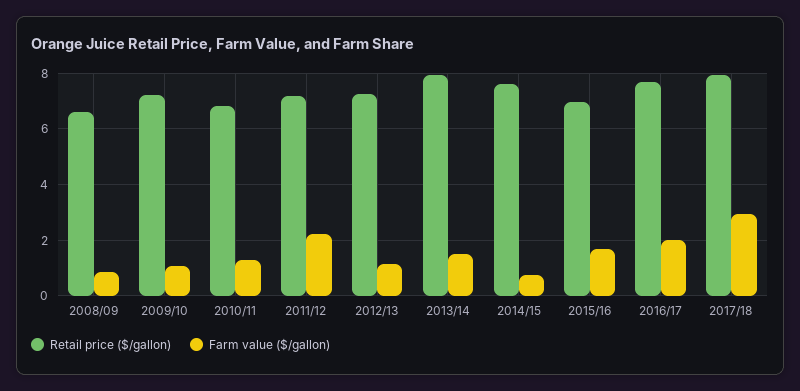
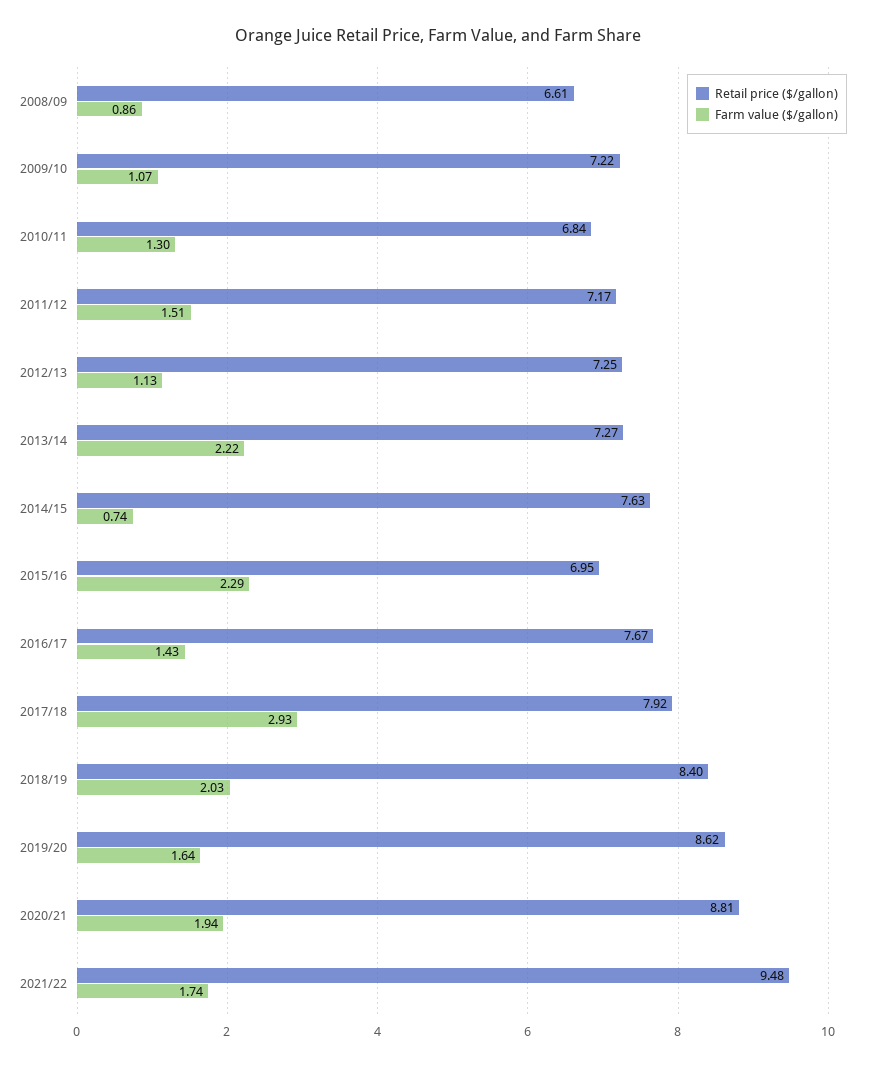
Farm value ($/gallon), 2011/12: 2.25 -> 1.51
Retail price ($/gallon), 2013/14: 8 -> 7.27
Farm value ($/gallon), 2013/14: 1.5 -> 2.22
Farm value ($/gallon), 2015/16: 1.75 -> 2.29
Farm value ($/gallon), 2016/17: 2 -> 1.43
Retail price ($/gallon), 2018/19: none -> 8.4
Farm value ($/gallon), 2018/19: none -> 2.03
Retail price ($/gallon), 2019/20: none -> 8.62
Farm value ($/gallon), 2019/20: none -> 1.64
Retail price ($/gallon), 2020/21: none -> 8.81
Farm value ($/gallon), 2020/21: none -> 1.94
Retail price ($/gallon), 2021/22: none -> 9.48
Farm value ($/gallon), 2021/22: none -> 1.74

